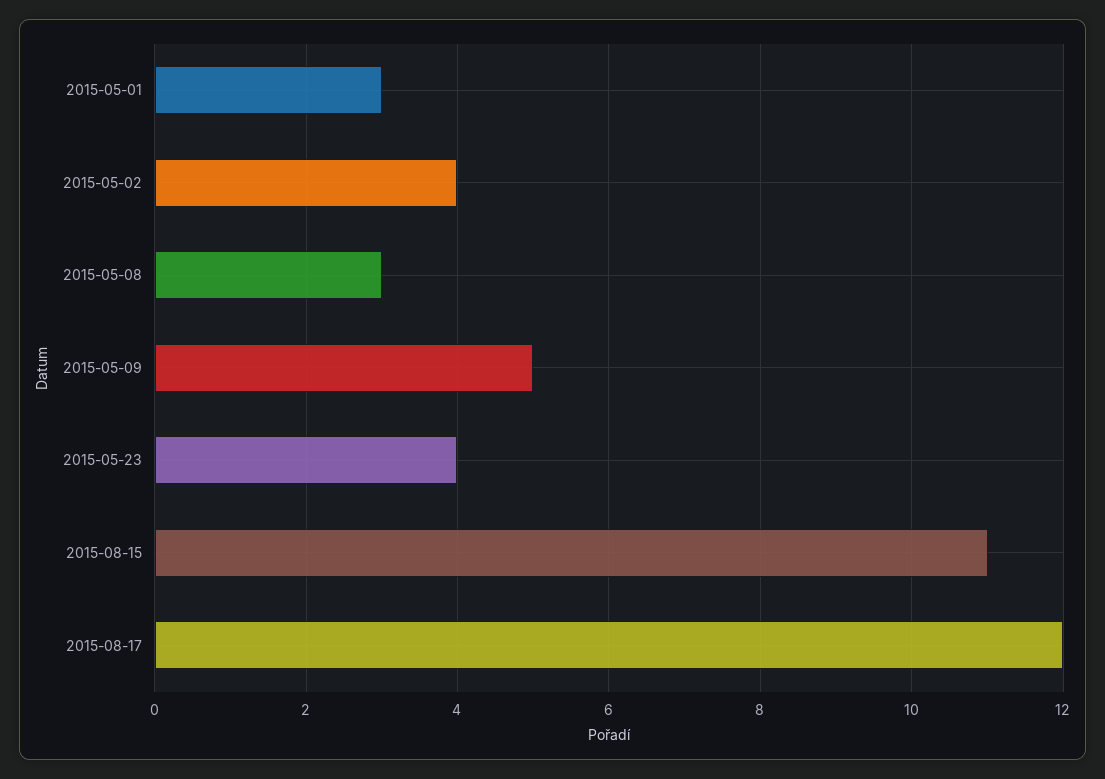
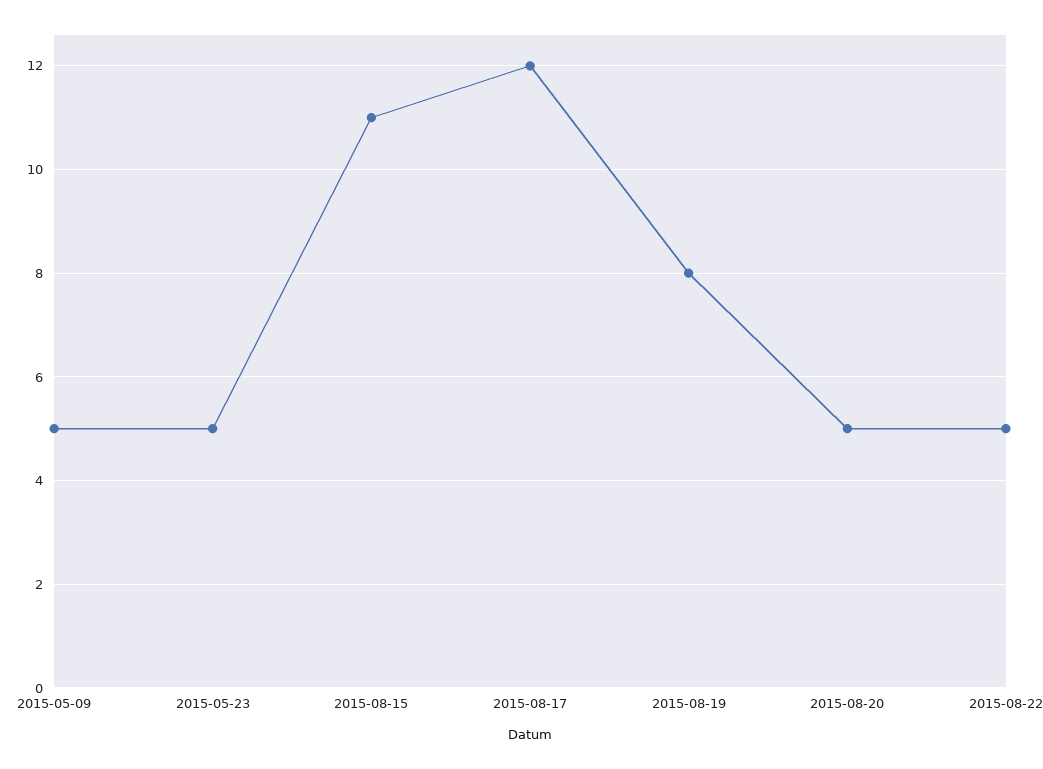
2015-05-01: 3 -> none
2015-05-02: 4 -> none
2015-05-08: 3 -> none
2015-05-23: 4 -> 5
2015-08-19: none -> 8
2015-08-20: none -> 5
2015-08-22: none -> 5

